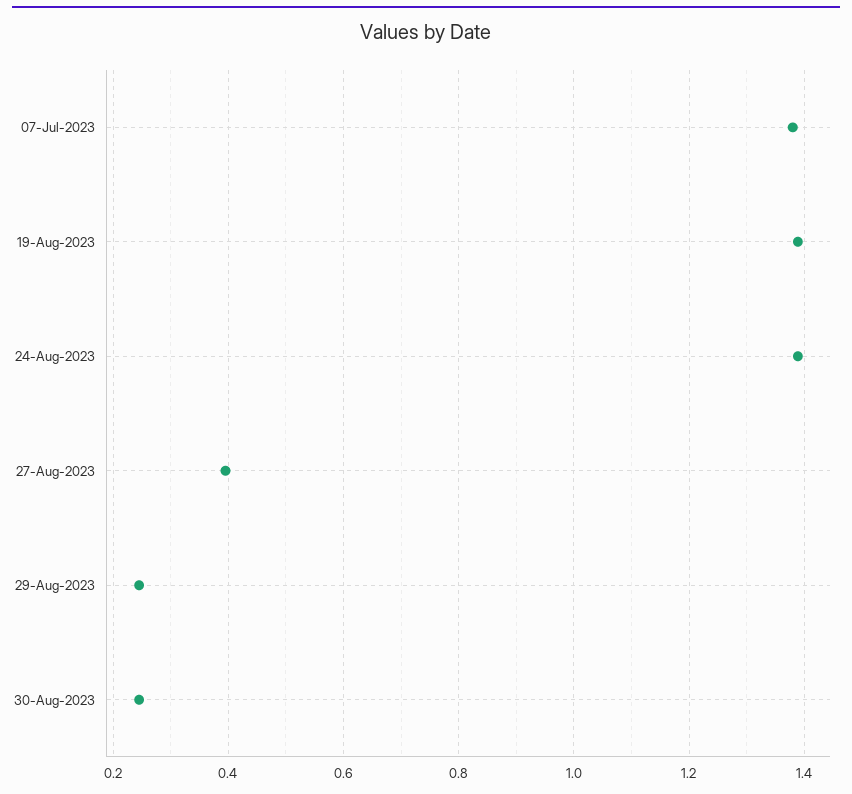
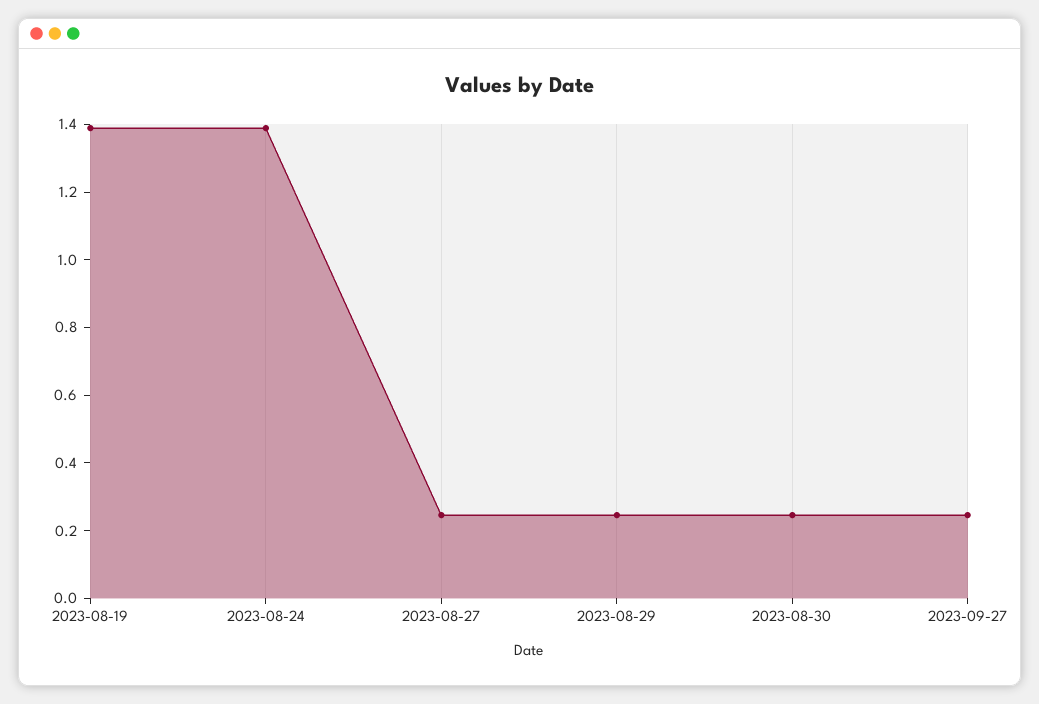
07-Jul-2023: 1.38 -> none
27-Aug-2023: 0.4 -> 0.25
2023-09-27: none -> 0.25

